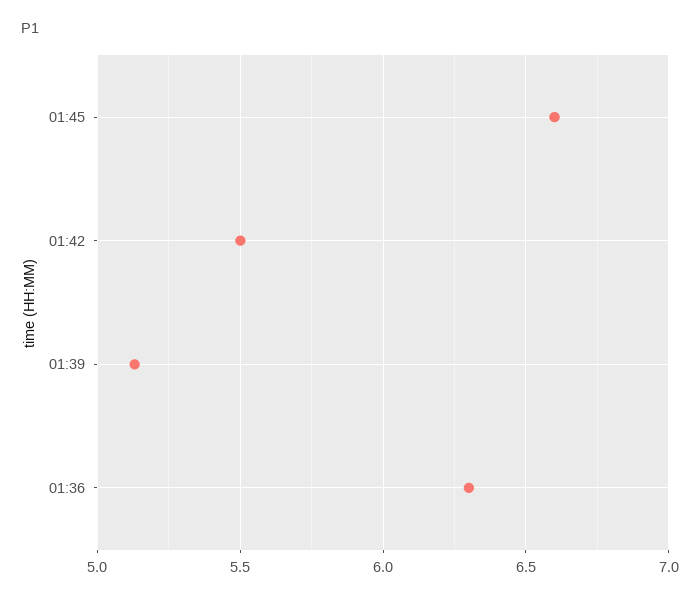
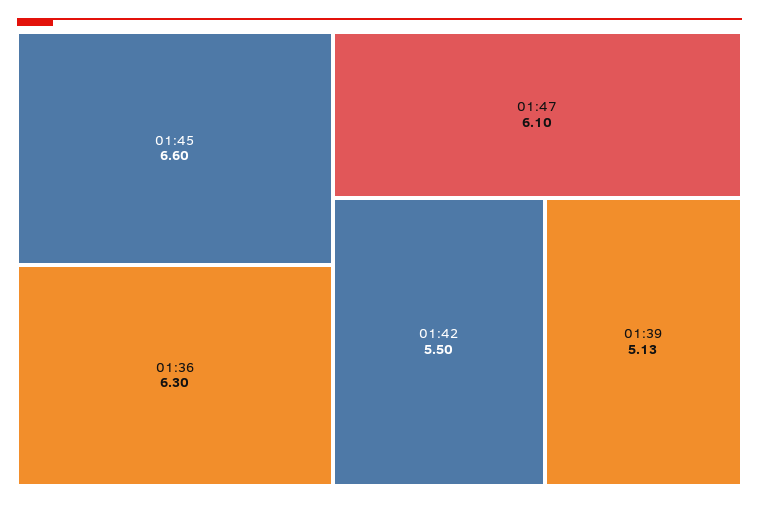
01:47: none -> 6.1

